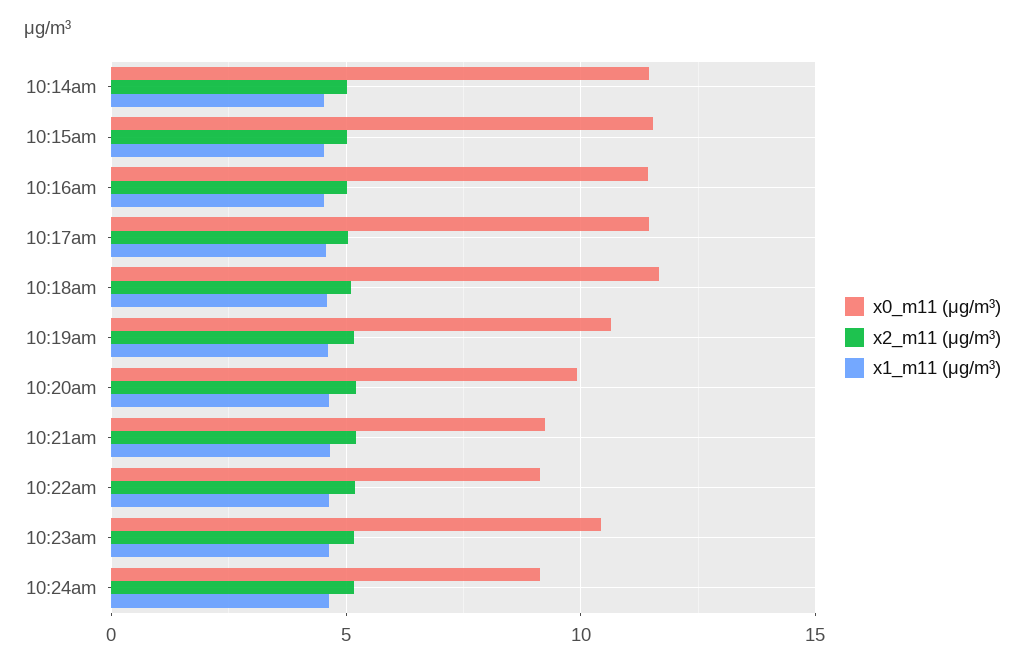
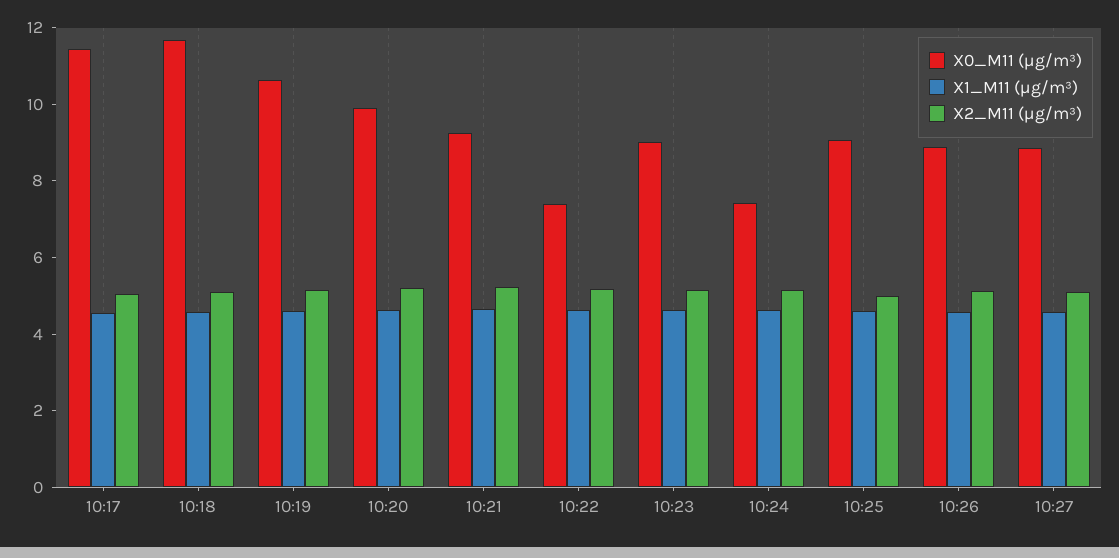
x0_m11 (μg/m³), 10:14am: 11.5 -> none
x2_m11 (μg/m³), 10:14am: 5 -> none
x1_m11 (μg/m³), 10:14am: 4.5 -> none
x0_m11 (μg/m³), 10:15am: 11.5 -> none
x2_m11 (μg/m³), 10:15am: 5 -> none
x1_m11 (μg/m³), 10:15am: 4.5 -> none
x0_m11 (μg/m³), 10:16am: 11.5 -> none
x2_m11 (μg/m³), 10:16am: 5 -> none
x1_m11 (μg/m³), 10:16am: 4.5 -> none
x0_m11 (μg/m³), 10:22am: 9 -> 7.5
x0_m11 (μg/m³), 10:23am: 10.5 -> 9
x0_m11 (μg/m³), 10:24am: 9 -> 7.5
x0_m11 (μg/m³), 10:25: none -> 9
x1_m11 (μg/m³), 10:25: none -> 4.5
x2_m11 (μg/m³), 10:25: none -> 5
x0_m11 (μg/m³), 10:26: none -> 9
x1_m11 (μg/m³), 10:26: none -> 4.5
x2_m11 (μg/m³), 10:26: none -> 5
x0_m11 (μg/m³), 10:27: none -> 9
x1_m11 (μg/m³), 10:27: none -> 4.5
x2_m11 (μg/m³), 10:27: none -> 5

